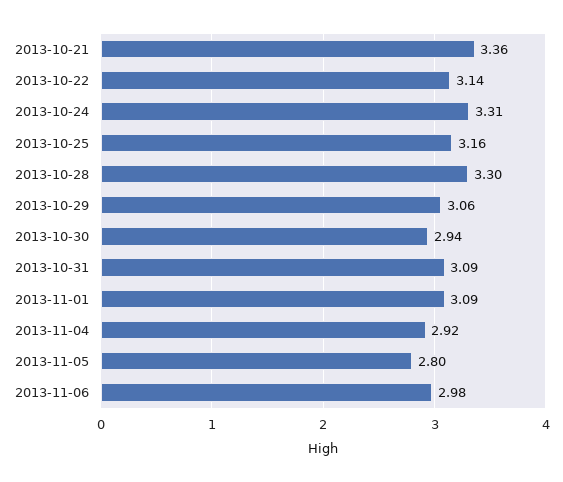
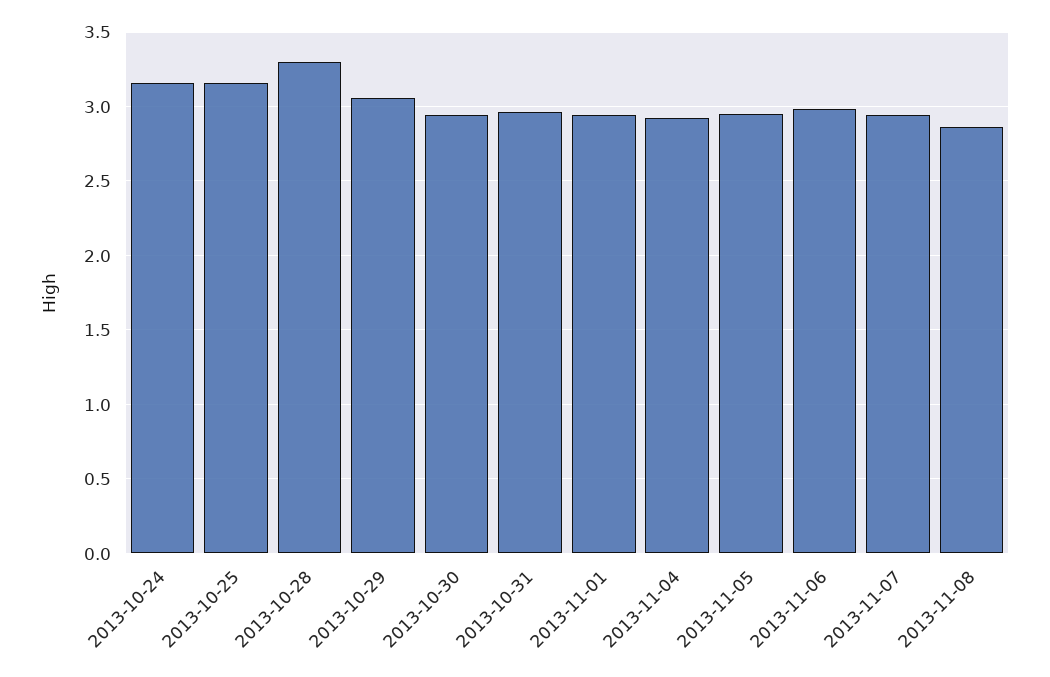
2013-10-21: 3.36 -> none
2013-10-22: 3.14 -> none
2013-10-24: 3.31 -> 3.15
2013-10-31: 3.09 -> 2.95
2013-11-01: 3.09 -> 2.95
2013-11-05: 2.8 -> 2.95
2013-11-07: none -> 2.95
2013-11-08: none -> 2.85

